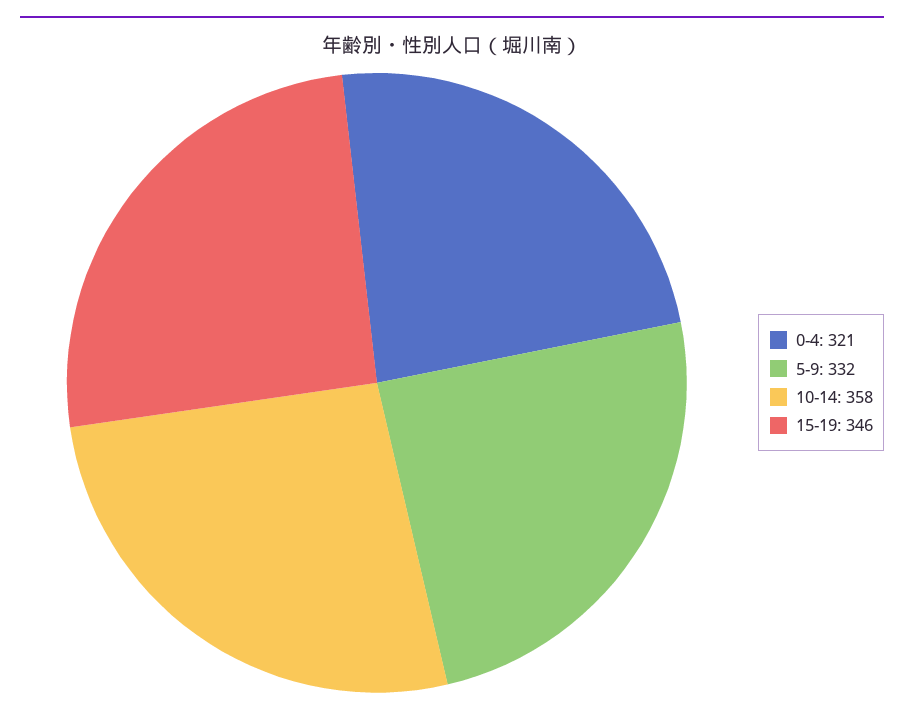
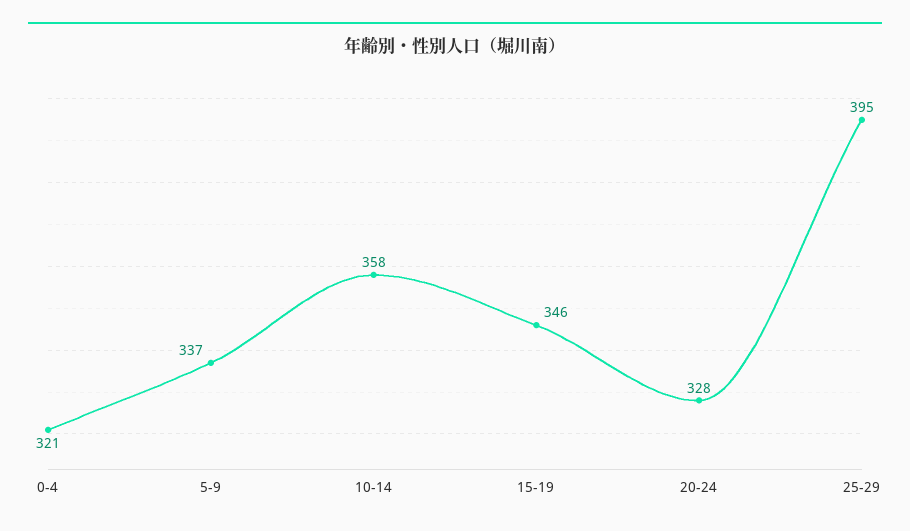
5-9: 332 -> 337
20-24: none -> 328
25-29: none -> 395

